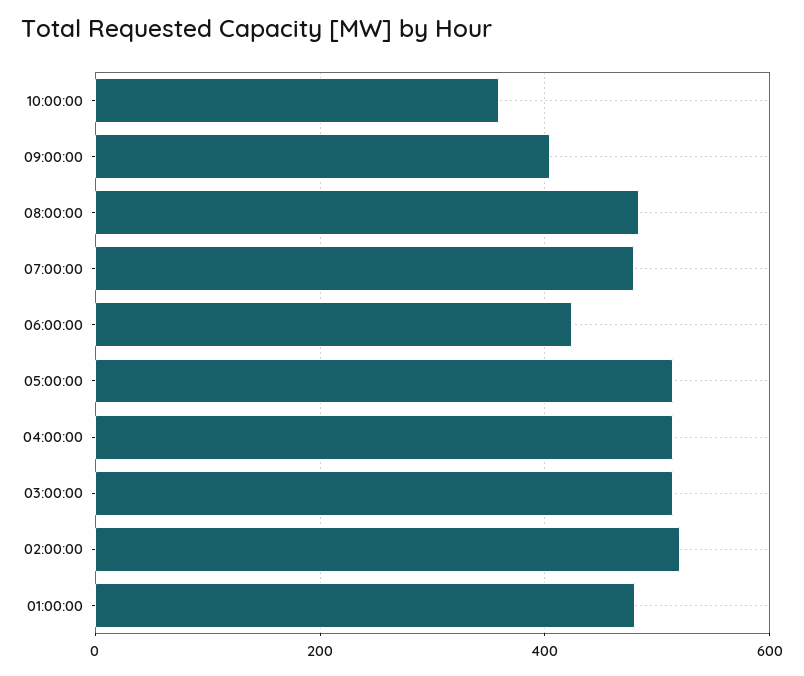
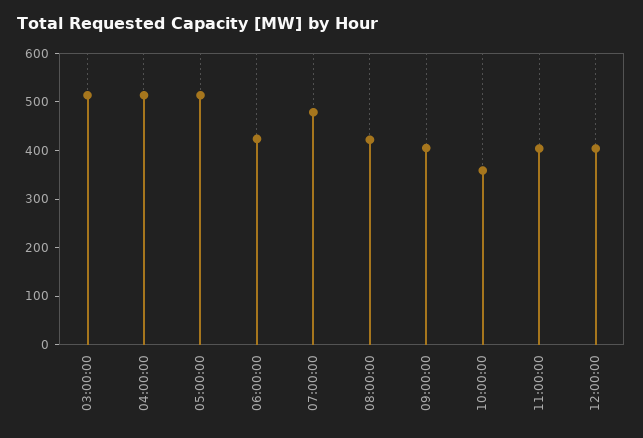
08:00:00: 480 -> 420
02:00:00: 520 -> none
01:00:00: 480 -> none
11:00:00: none -> 400
12:00:00: none -> 400

